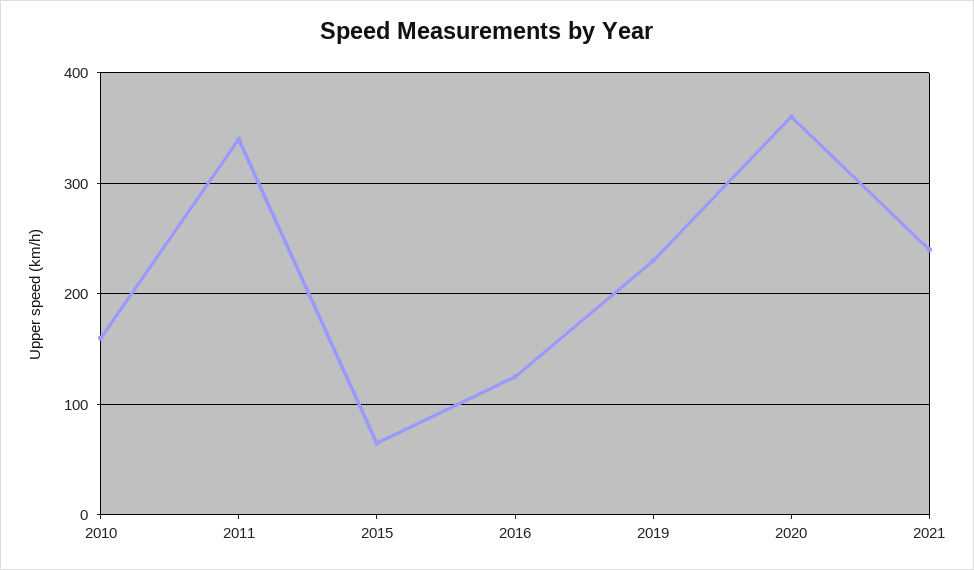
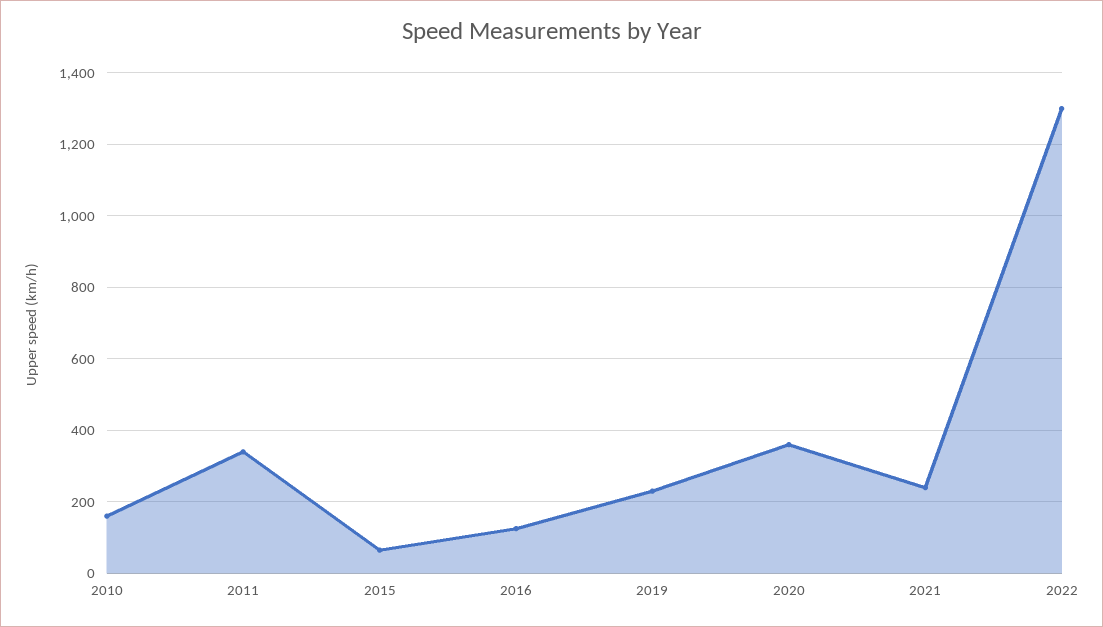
2022: none -> 1300

